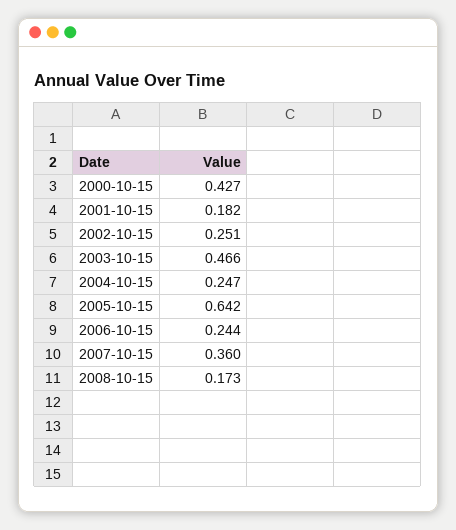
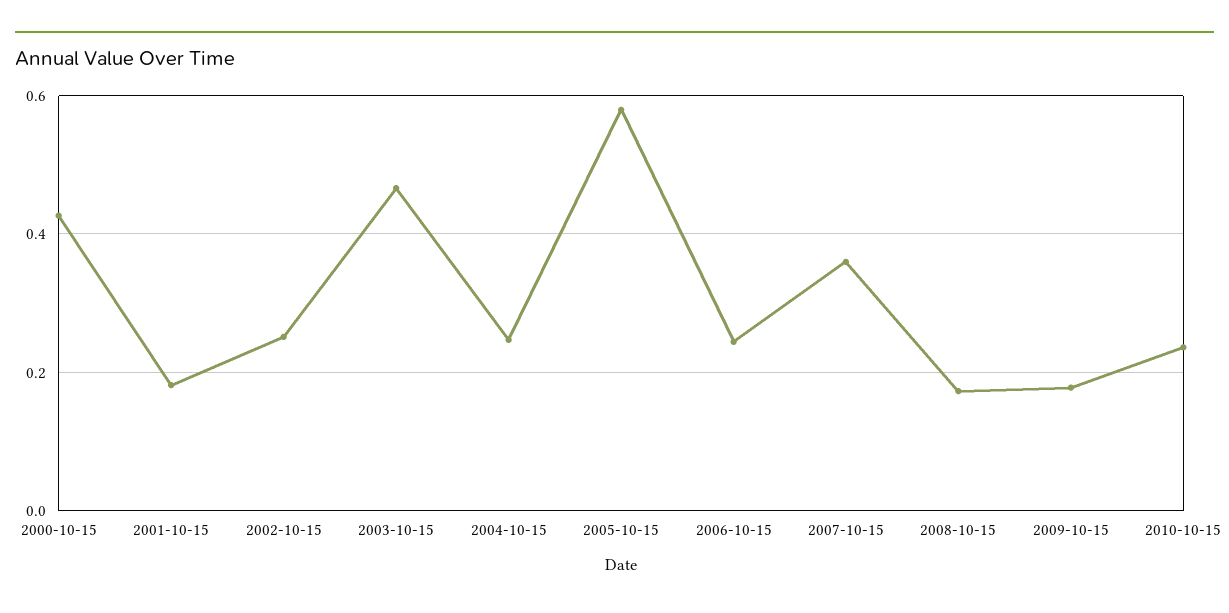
2005-10-15: 0.642 -> 0.58
2009-10-15: none -> 0.18
2010-10-15: none -> 0.24

